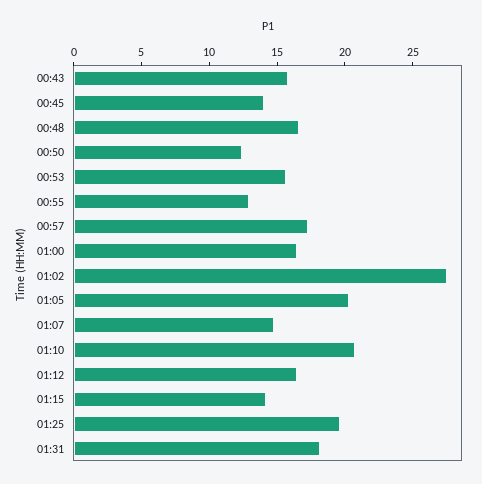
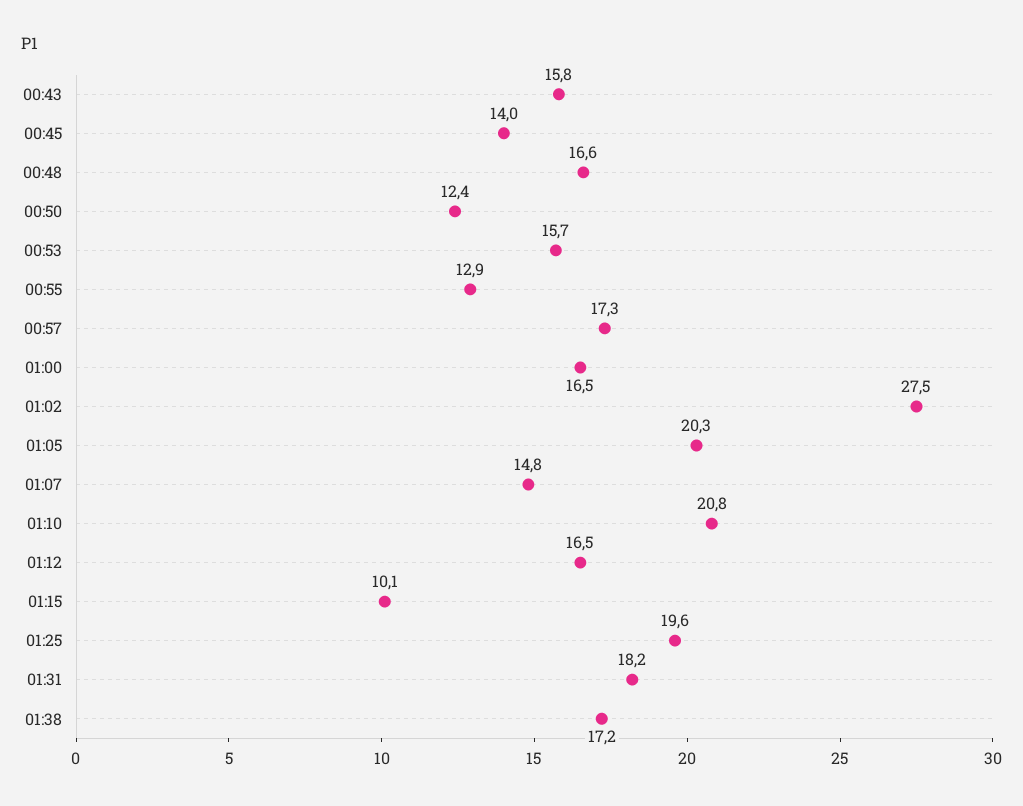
01:15: 14 -> 10.1
01:38: none -> 17.2

